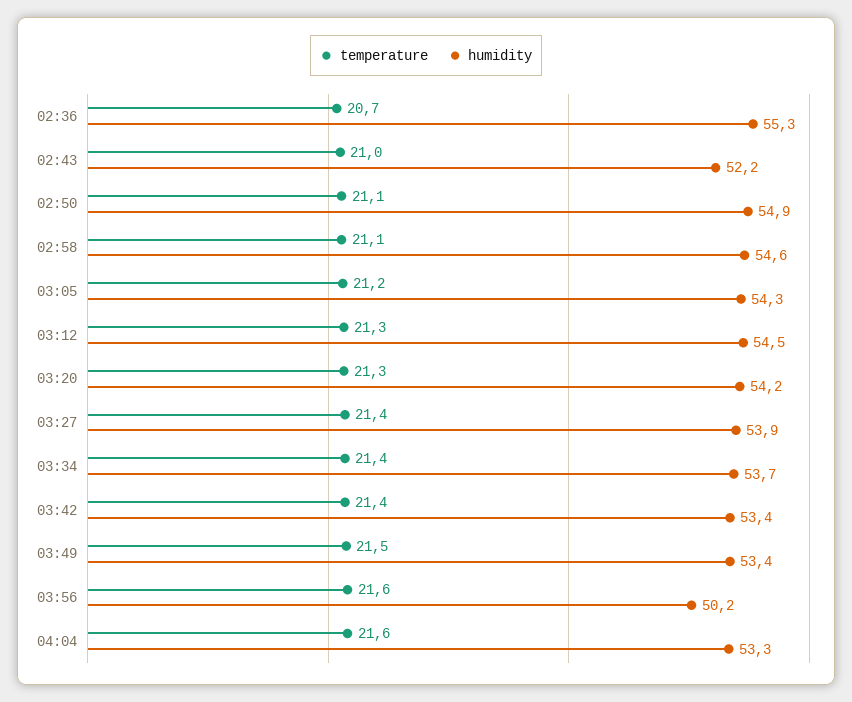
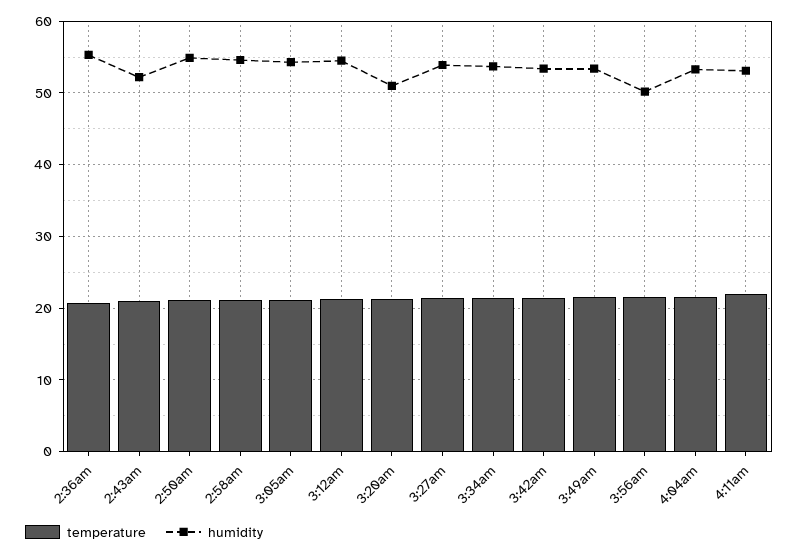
humidity, 03:20: 54.2 -> 51
temperature, 4:11am: none -> 22
humidity, 4:11am: none -> 53

